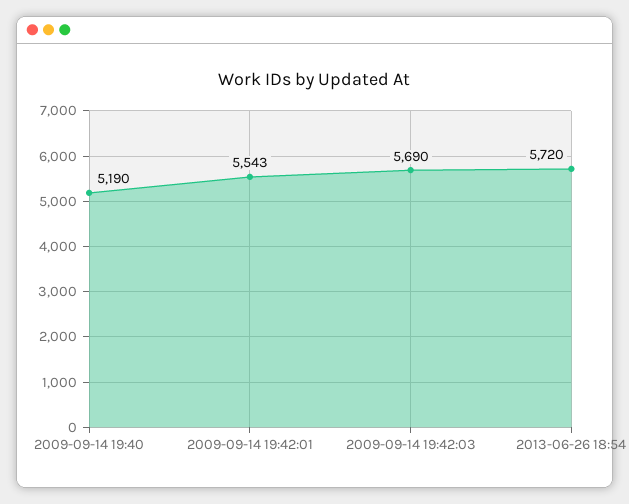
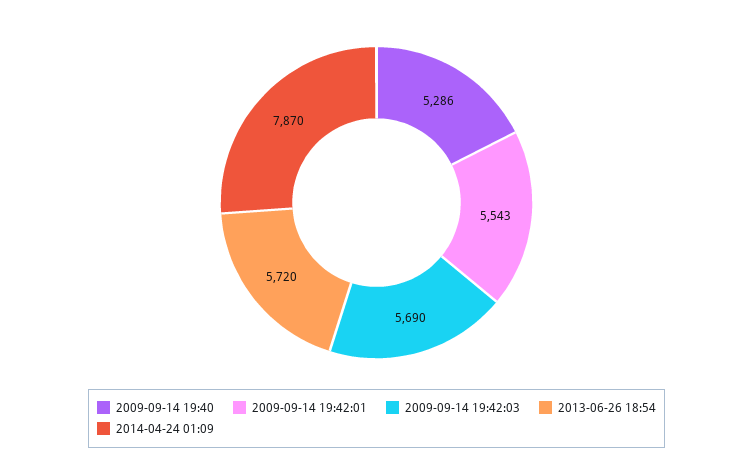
2009-09-14 19:40: 5190 -> 5286
2014-04-24 01:09: none -> 7870

